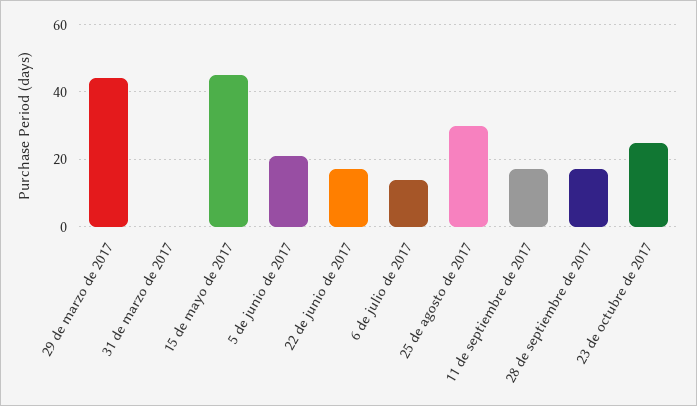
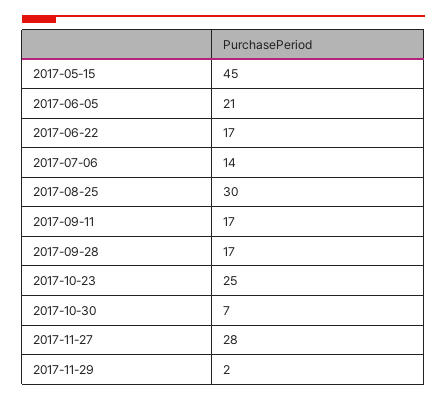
29 de marzo de 2017: 45 -> none
31 de marzo de 2017: 0 -> none
2017-10-30: none -> 7
2017-11-27: none -> 28
2017-11-29: none -> 2

